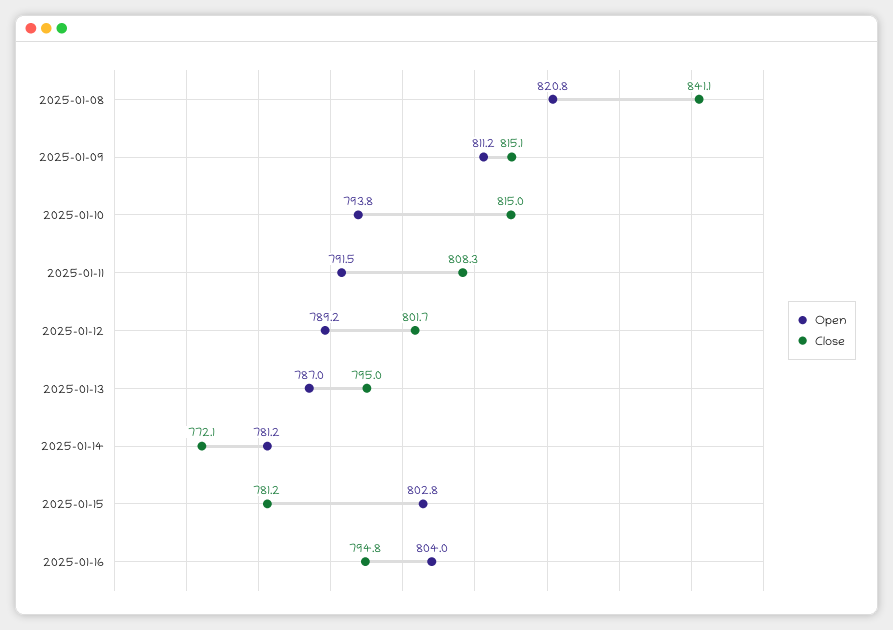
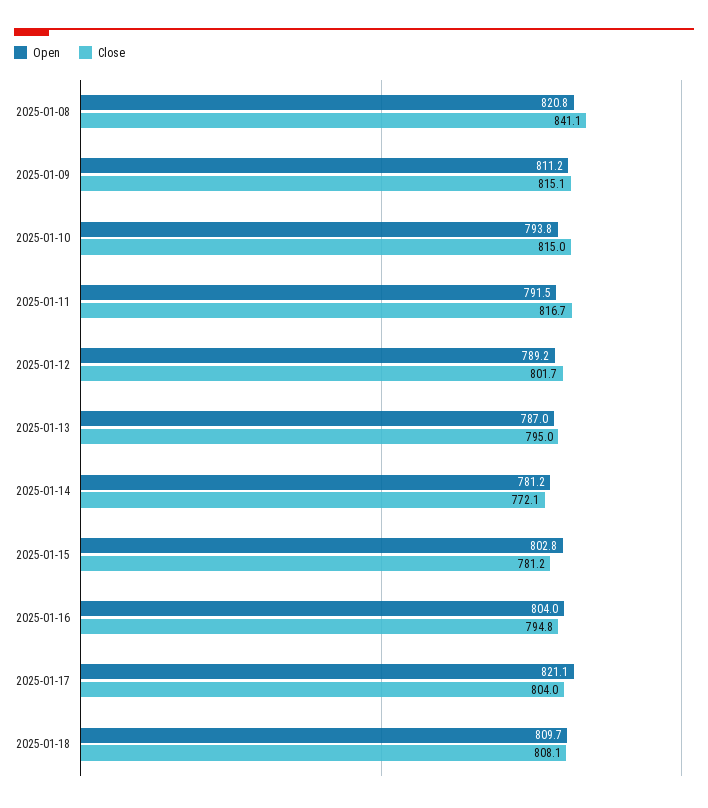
Close, 2025-01-11: 808.3 -> 816.7
Open, 2025-01-17: none -> 821.1
Close, 2025-01-17: none -> 804
Open, 2025-01-18: none -> 809.7
Close, 2025-01-18: none -> 808.1

